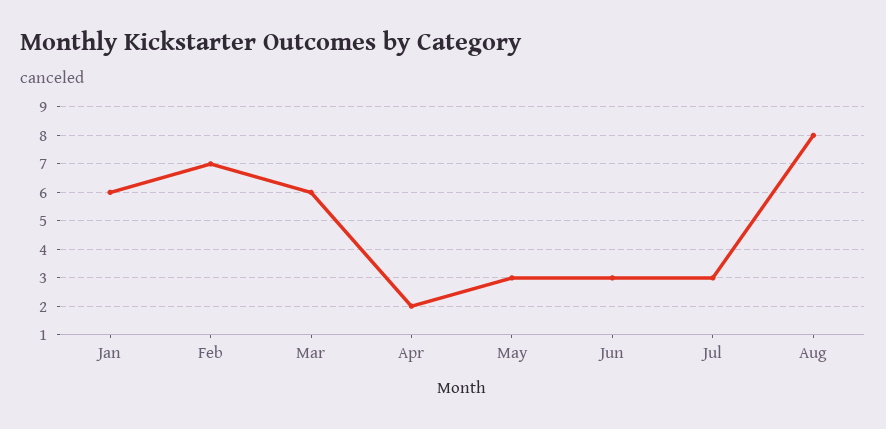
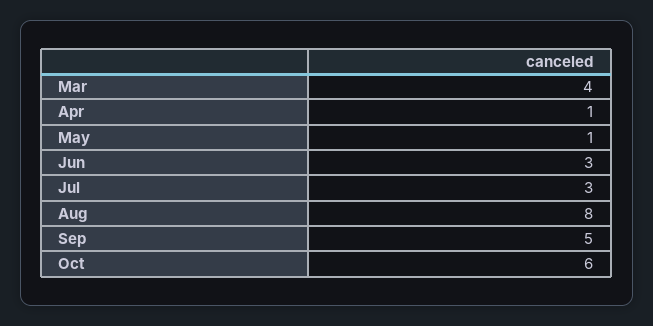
Jan: 6 -> none
Feb: 7 -> none
Mar: 6 -> 4
Apr: 2 -> 1
May: 3 -> 1
Sep: none -> 5
Oct: none -> 6

